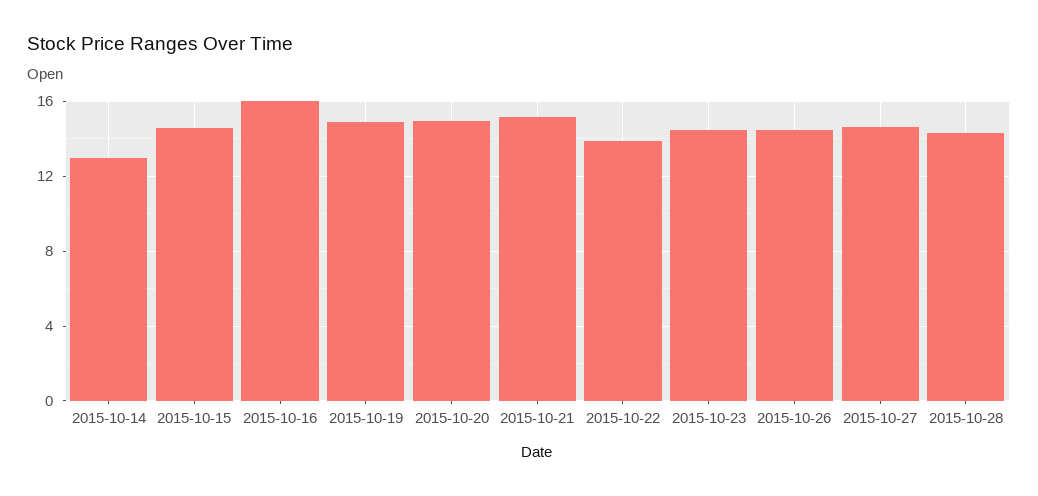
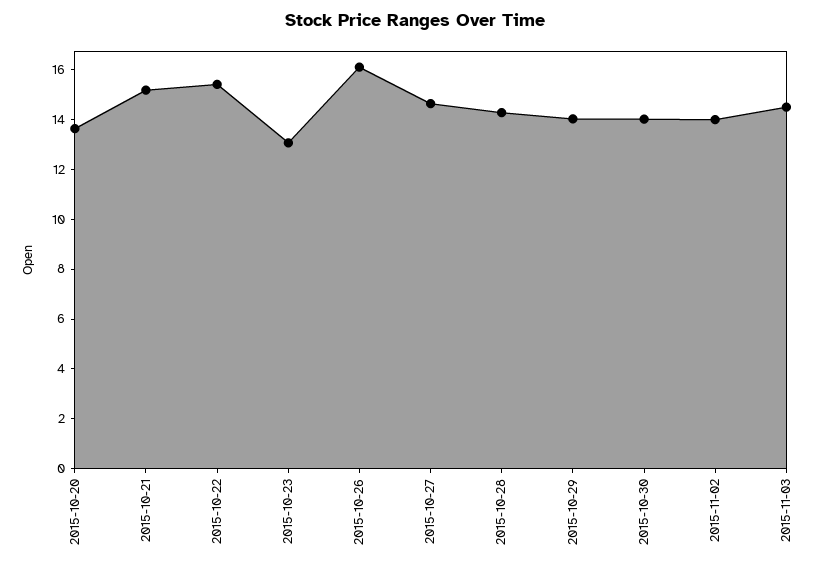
2015-10-14: 13 -> none
2015-10-15: 14.5 -> none
2015-10-16: 16 -> none
2015-10-19: 15 -> none
2015-10-20: 15 -> 13.5
2015-10-22: 14 -> 15.5
2015-10-23: 14.5 -> 13
2015-10-26: 14.5 -> 16
2015-10-29: none -> 14
2015-10-30: none -> 14
2015-11-02: none -> 14
2015-11-03: none -> 14.5

